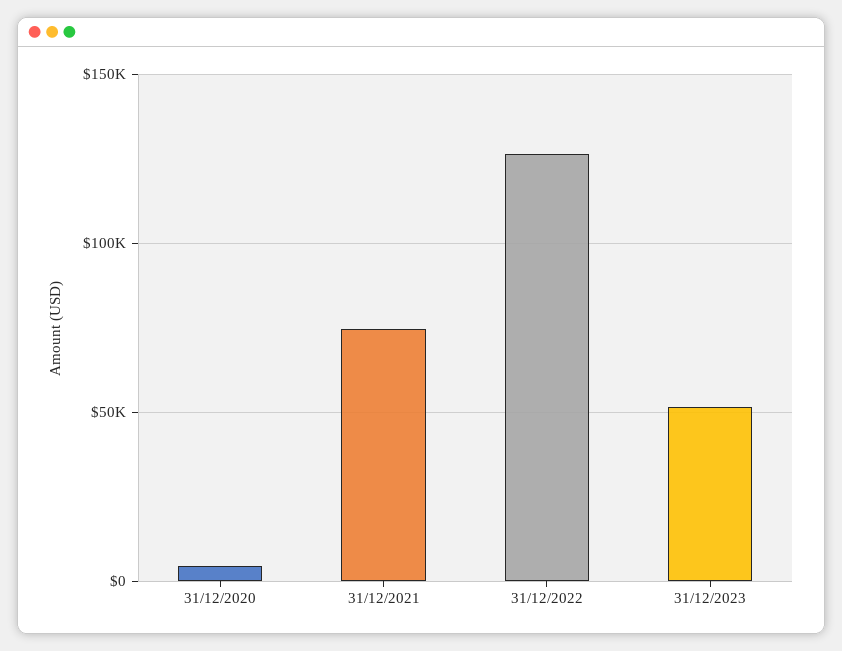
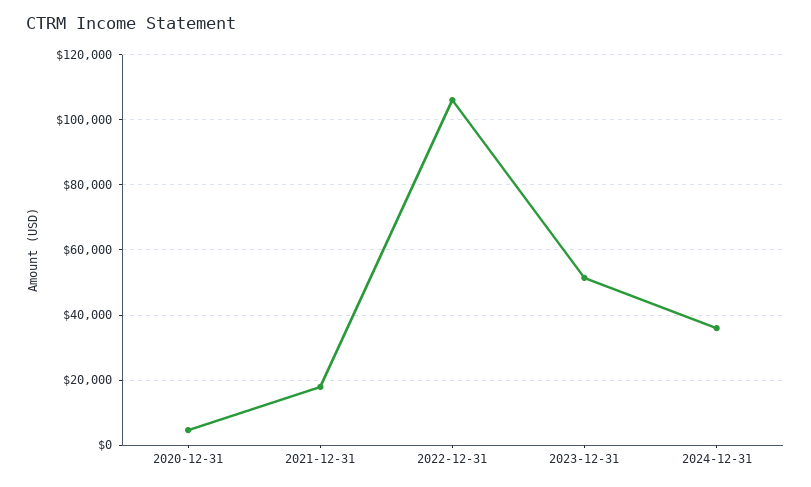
31/12/2021: 75000 -> 18000
31/12/2022: 125000 -> 106000
2024-12-31: none -> 36000

